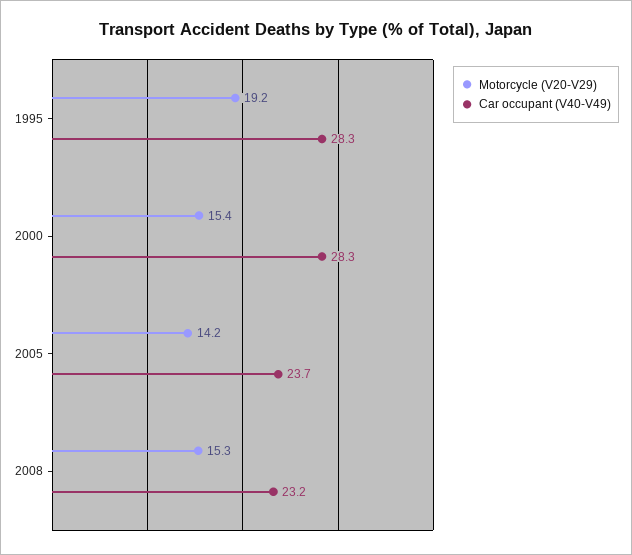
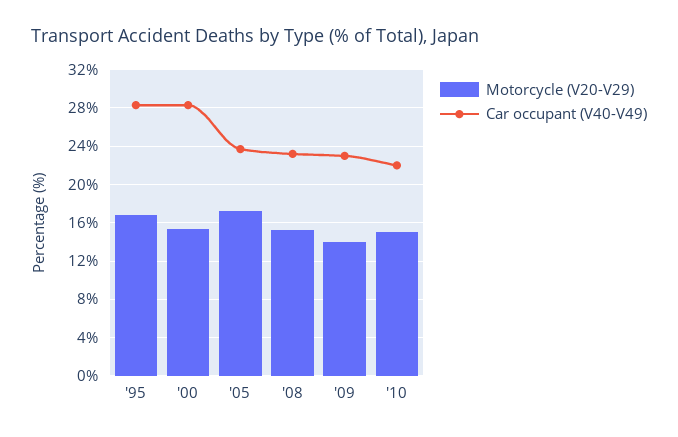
Motorcycle (V20-V29), 1995: 19.2 -> 17
Motorcycle (V20-V29), 2005: 14.2 -> 17
Motorcycle (V20-V29), '09: none -> 14
Car occupant (V40-V49), '09: none -> 23
Motorcycle (V20-V29), '10: none -> 15
Car occupant (V40-V49), '10: none -> 22

